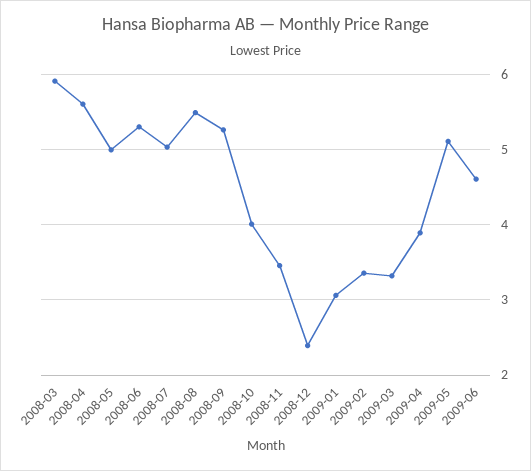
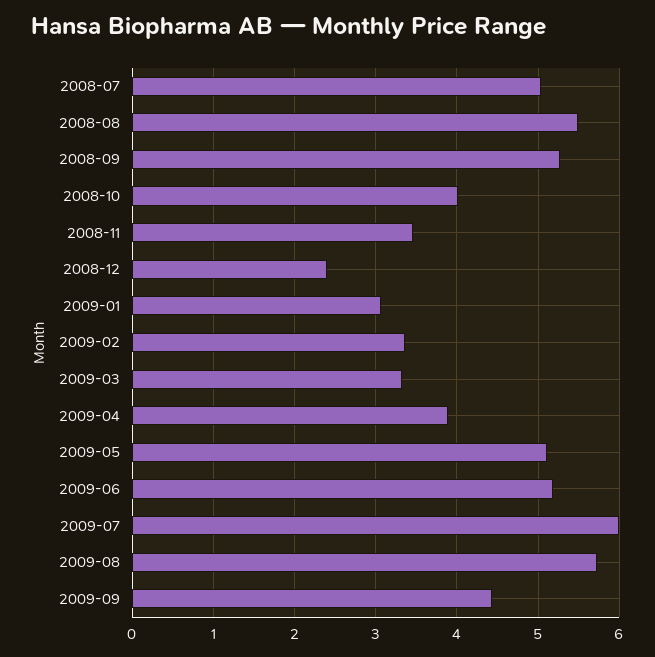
2008-03: 5.9 -> none
2008-04: 5.6 -> none
2008-05: 5 -> none
2008-06: 5.3 -> none
2009-06: 4.6 -> 5.2
2009-07: none -> 6
2009-08: none -> 5.7
2009-09: none -> 4.4

